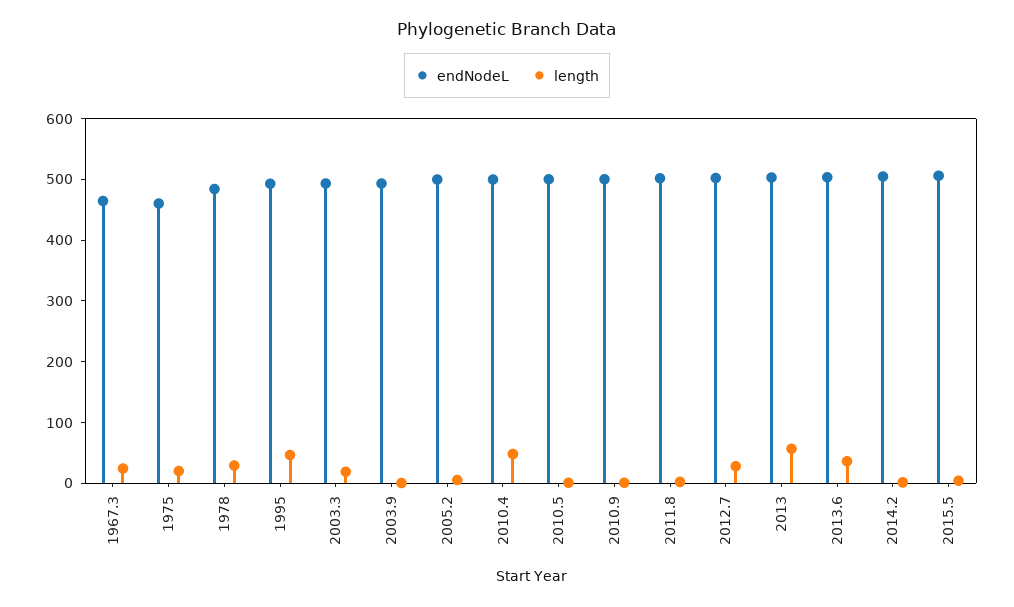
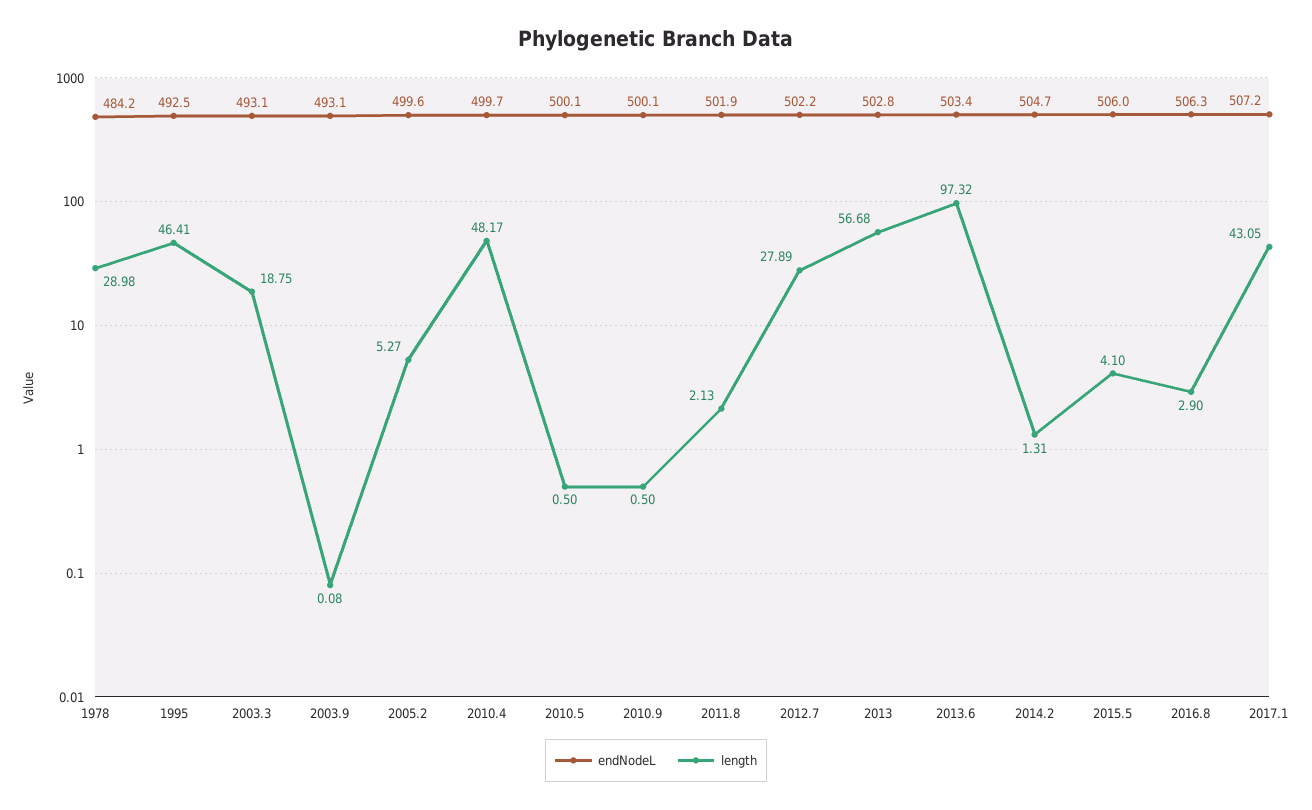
endNodeL, 1967.3: 460 -> none
length, 1967.3: 20 -> none
endNodeL, 1975: 460 -> none
length, 1975: 20 -> none
length, 2013.6: 40 -> 97.32
endNodeL, 2016.8: none -> 506.3
length, 2016.8: none -> 2.9
endNodeL, 2017.1: none -> 507.2
length, 2017.1: none -> 43.05

